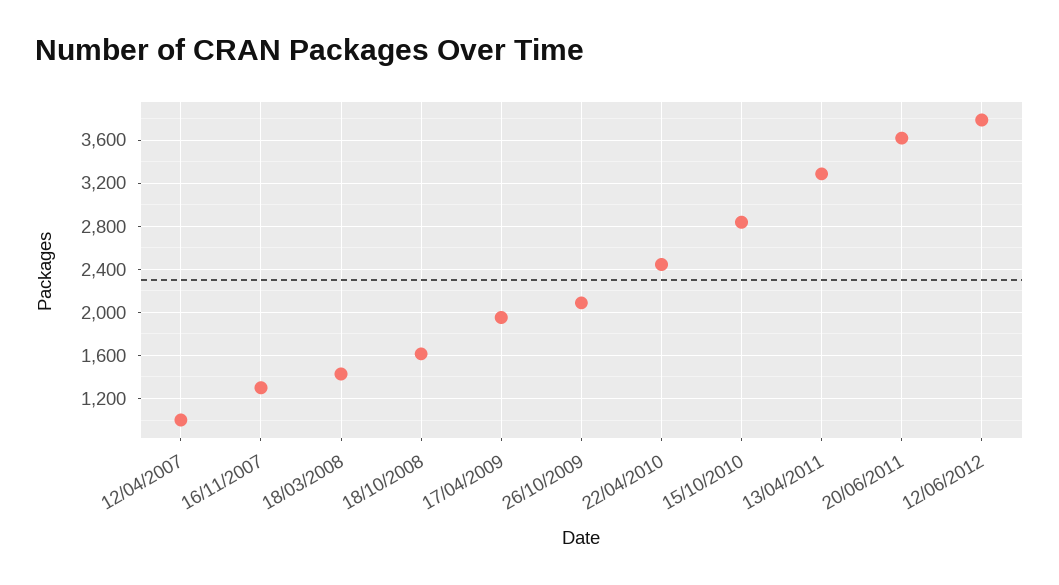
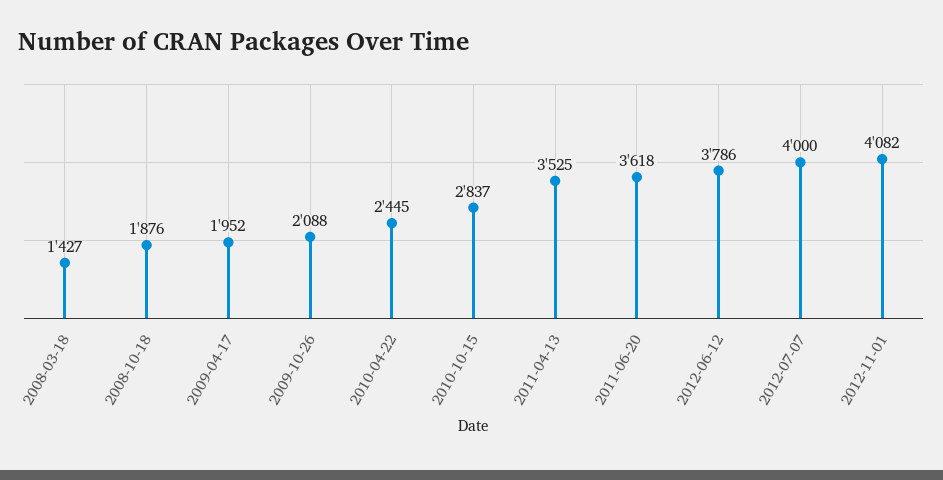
12/04/2007: 1000 -> none
16/11/2007: 1300 -> none
18/10/2008: 1600 -> 1876
13/04/2011: 3300 -> 3525
2012-07-07: none -> 4000
2012-11-01: none -> 4082

